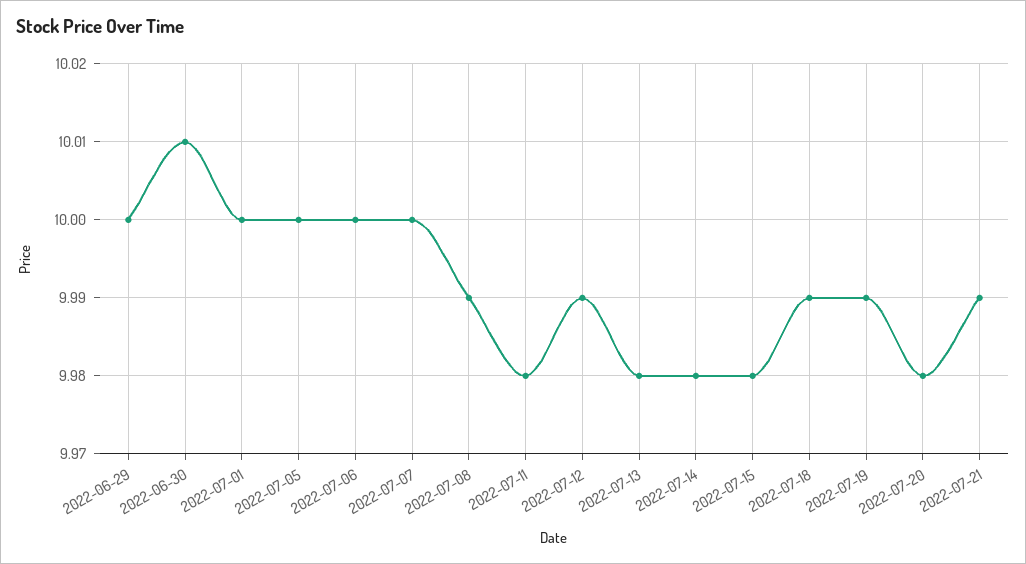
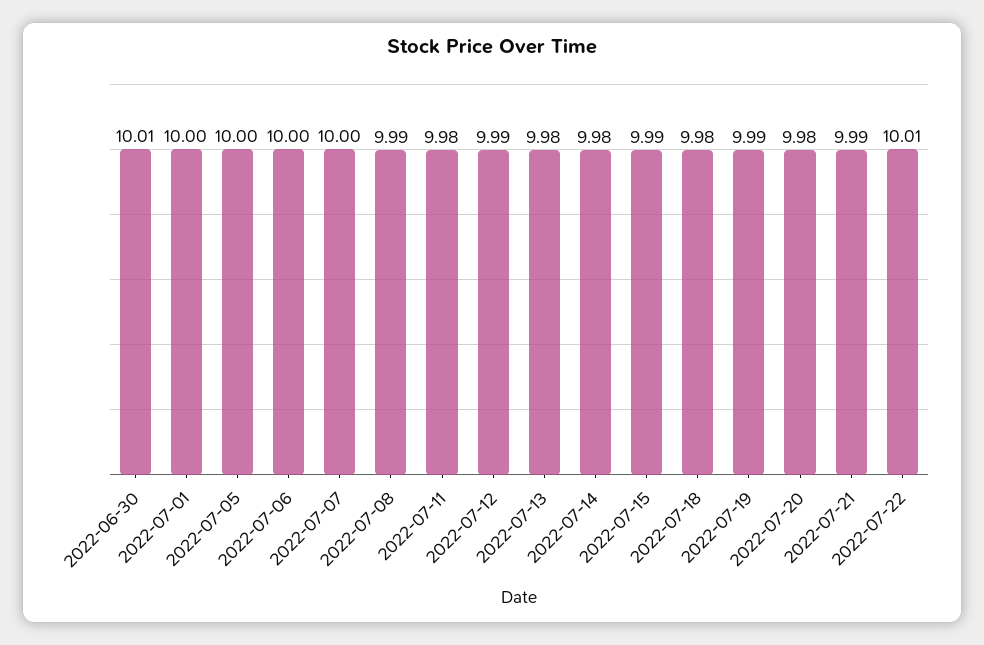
2022-06-29: 10 -> none
2022-07-15: 9.98 -> 9.99
2022-07-18: 9.99 -> 9.98
2022-07-22: none -> 10.01

